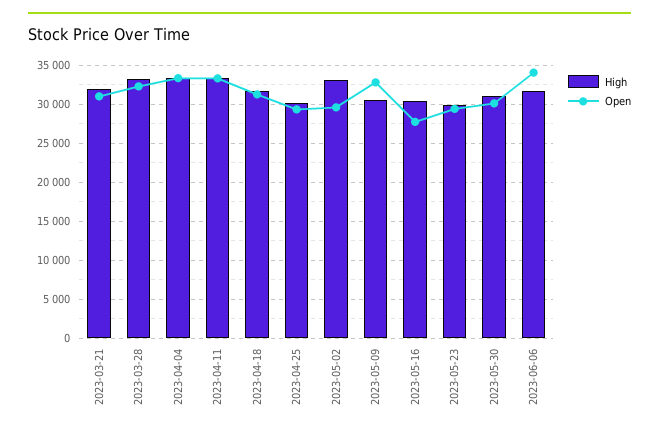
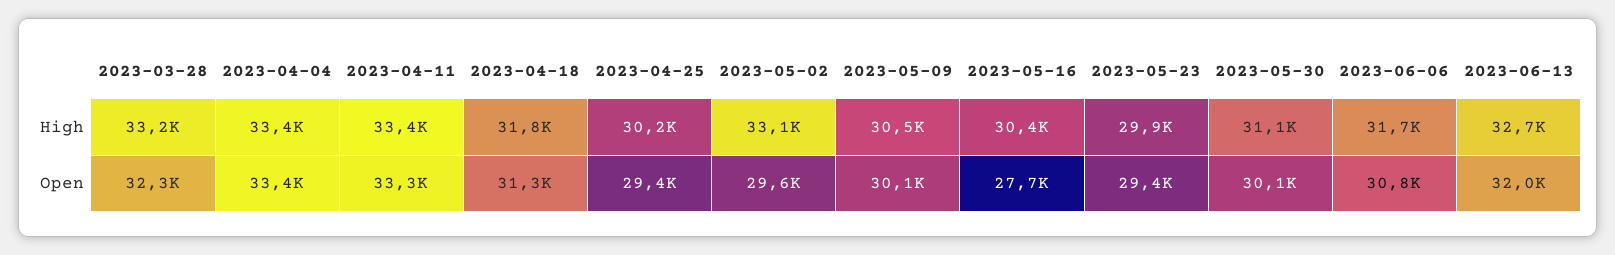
High, 2023-03-21: 32000 -> none
Open, 2023-03-21: 31000 -> none
Open, 2023-05-09: 33000 -> 30100
Open, 2023-06-06: 34000 -> 30800
High, 2023-06-13: none -> 32700
Open, 2023-06-13: none -> 32000

